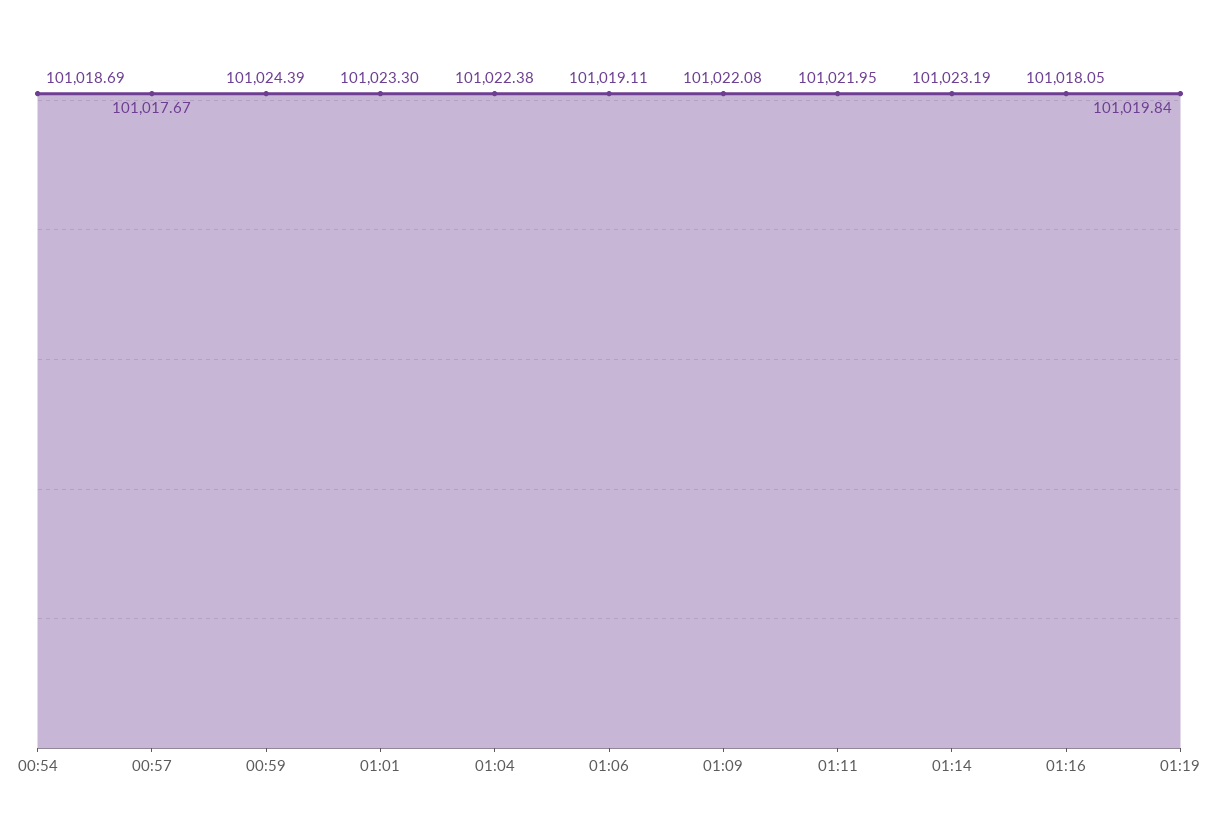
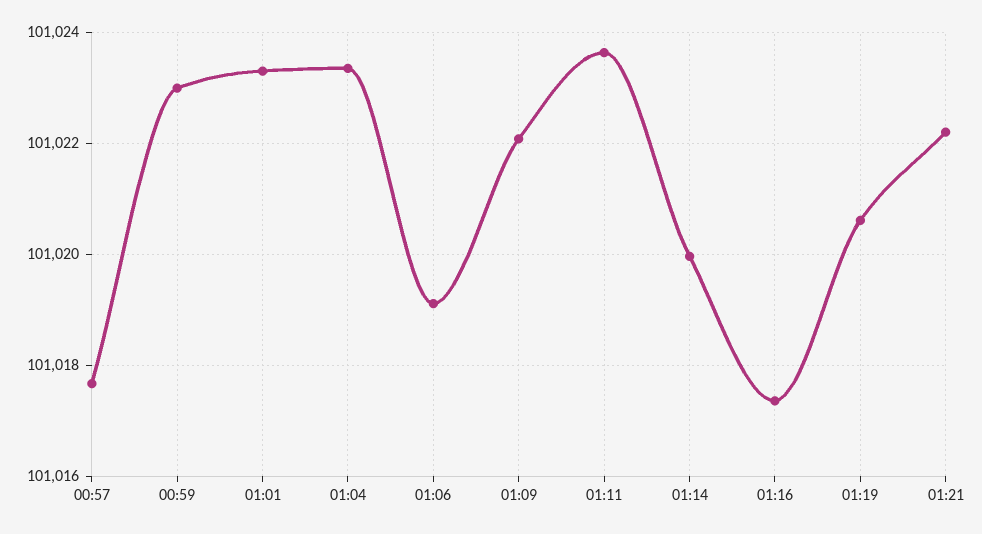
00:54: 101018.69 -> none
00:59: 101024.39 -> 101023
01:04: 101022.38 -> 101023.4
01:11: 101021.95 -> 101023.6
01:14: 101023.19 -> 101020
01:16: 101018.05 -> 101017.4
01:19: 101019.84 -> 101020.6
01:21: none -> 101022.2

